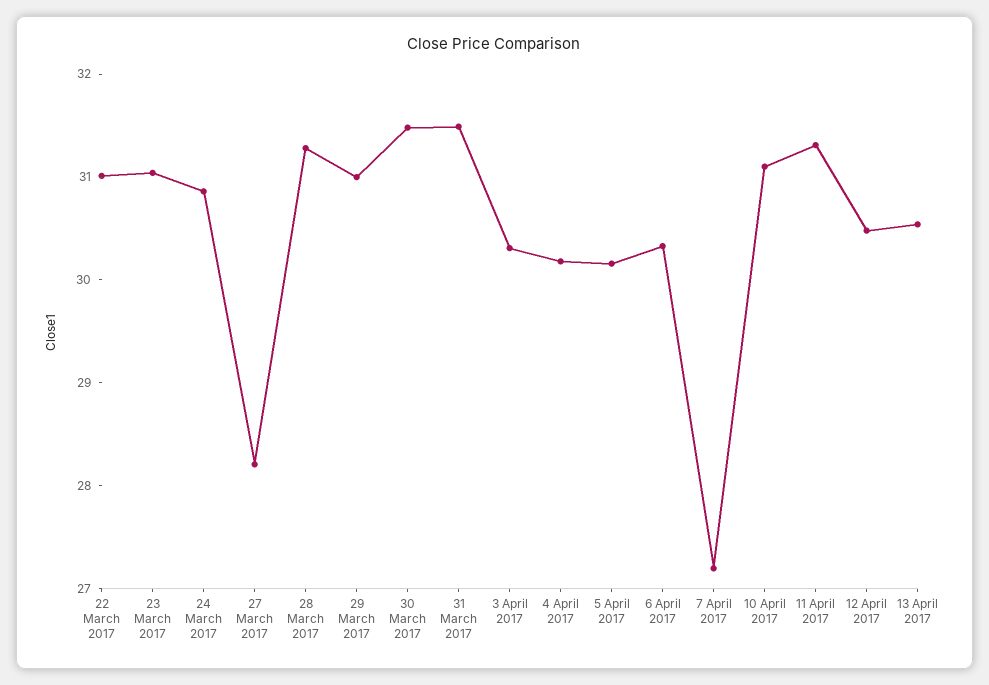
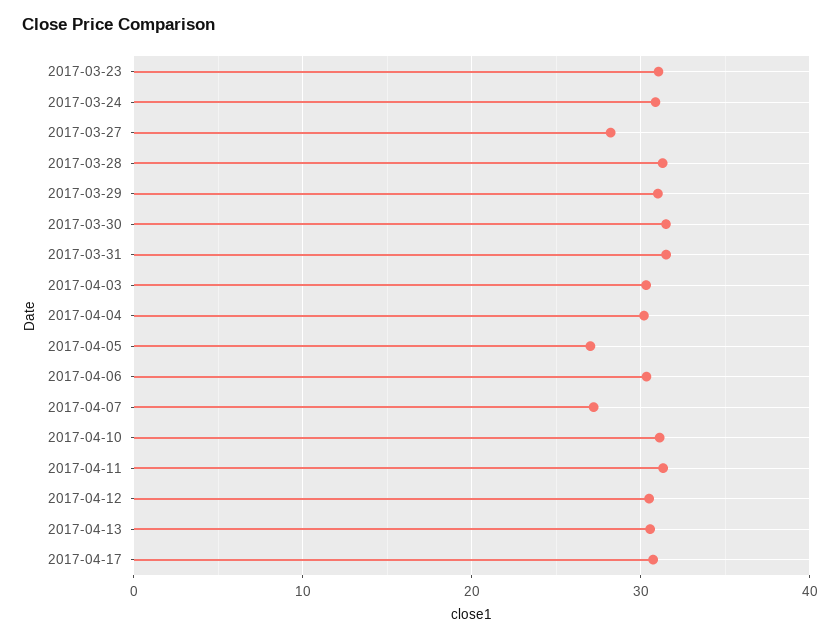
22 March 2017: 31 -> none
5 April 2017: 30.2 -> 27
2017-04-17: none -> 31

